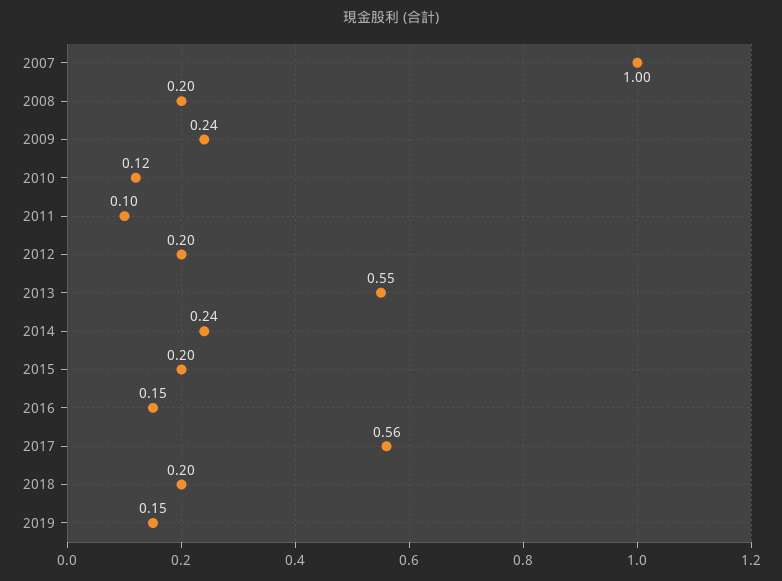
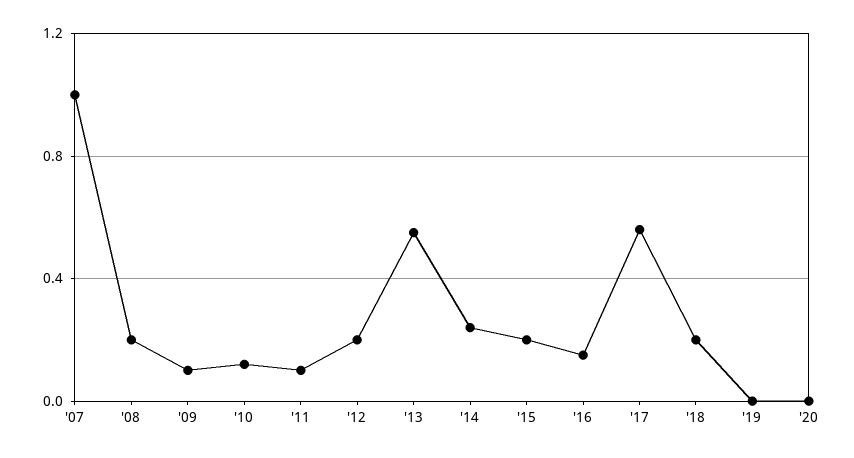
2009: 0.24 -> 0.1
2019: 0.15 -> 0
'20: none -> 0

